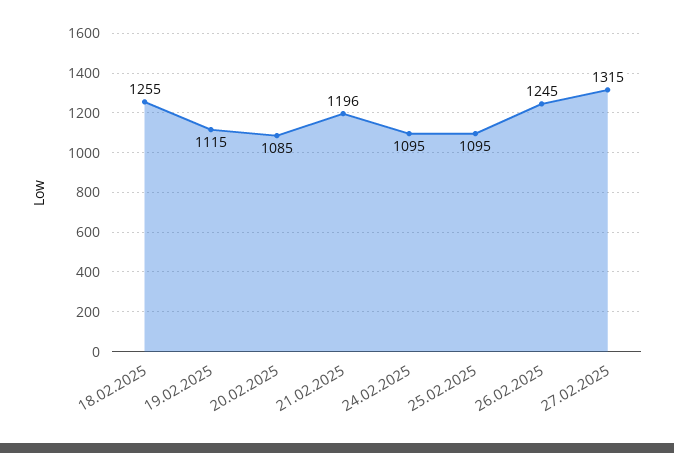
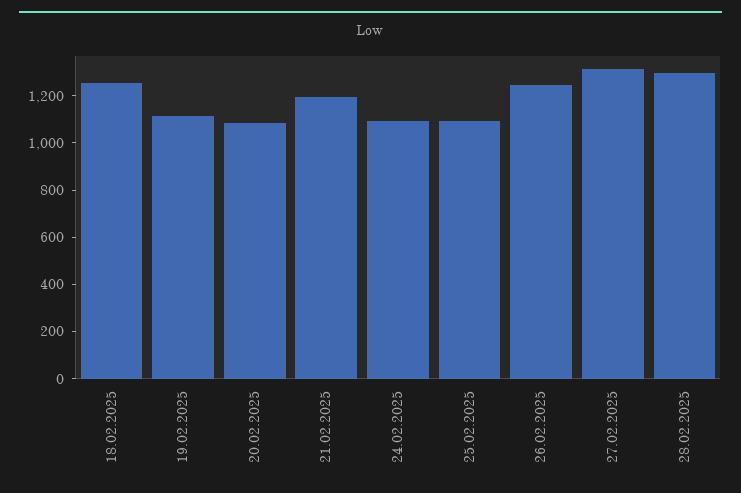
28.02.2025: none -> 1300

